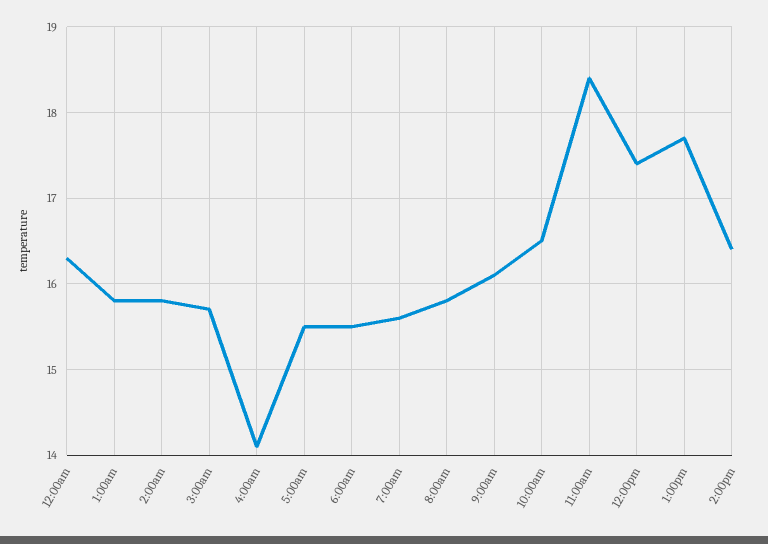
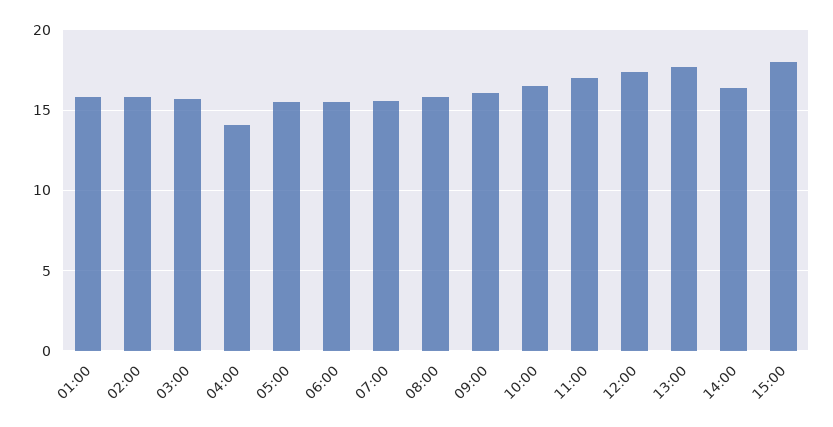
12:00am: 16.3 -> none
11:00am: 18.4 -> 17
15:00: none -> 18

